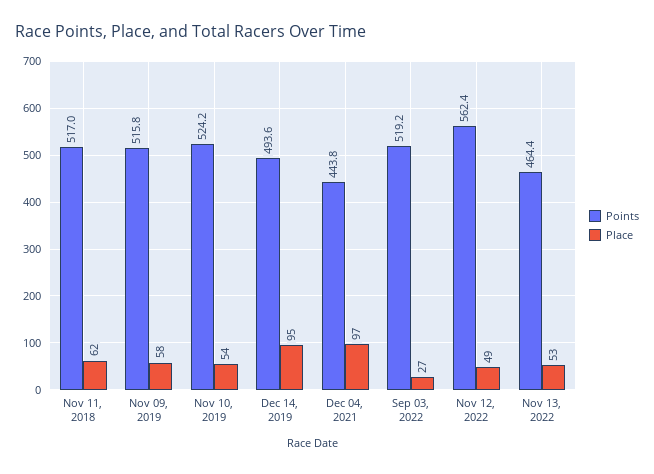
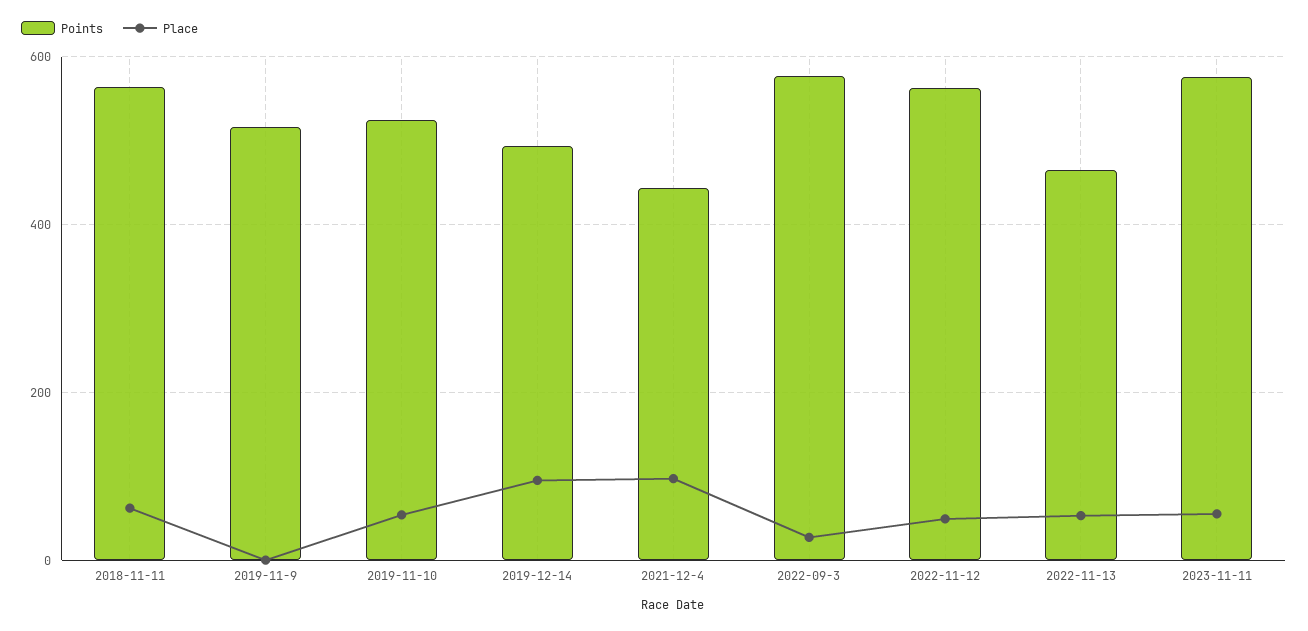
Points, Nov 11, 2018: 517 -> 560
Place, Nov 09, 2019: 58 -> 0
Points, Sep 03, 2022: 519.2 -> 580
Points, 2023-11-11: none -> 580
Place, 2023-11-11: none -> 60

